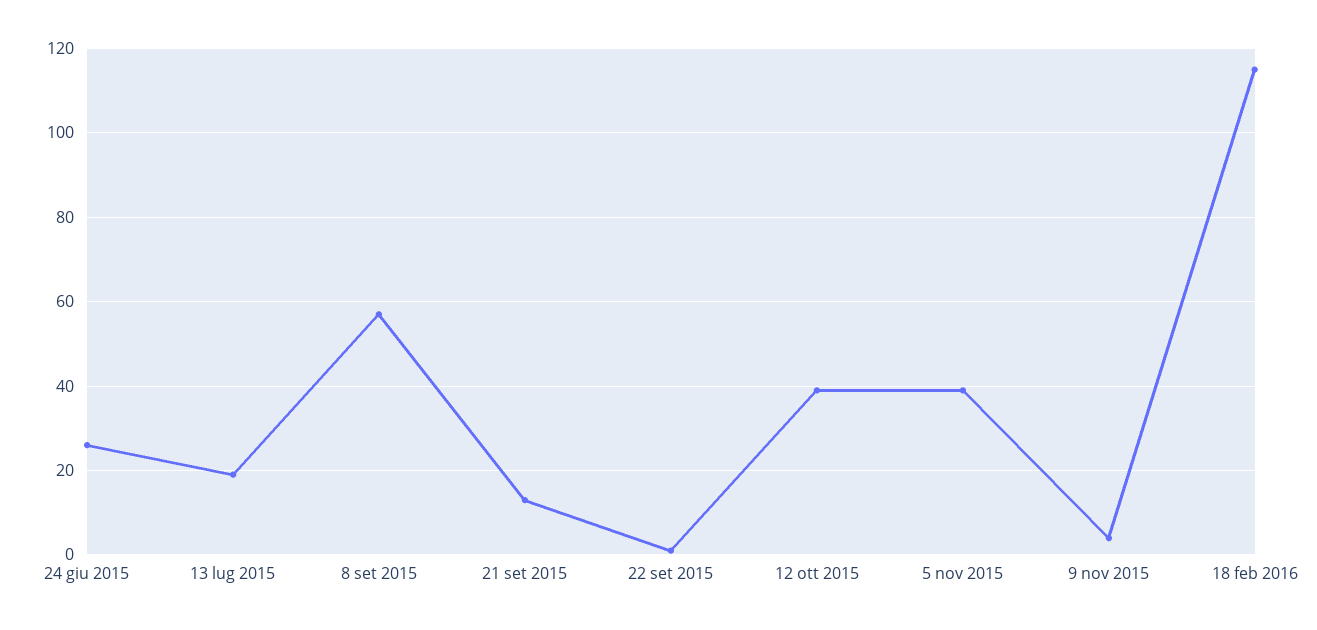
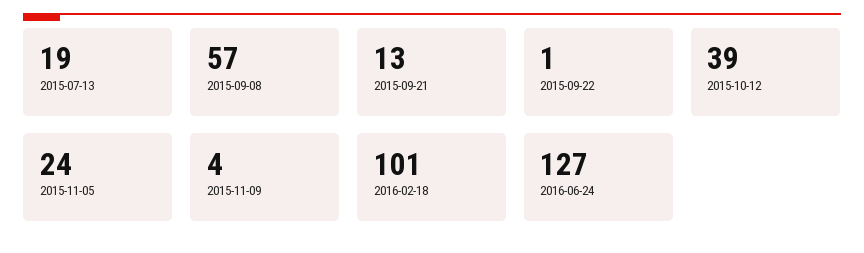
24 giu 2015: 25 -> none
5 nov 2015: 40 -> 24
18 feb 2016: 115 -> 101
2016-06-24: none -> 127

